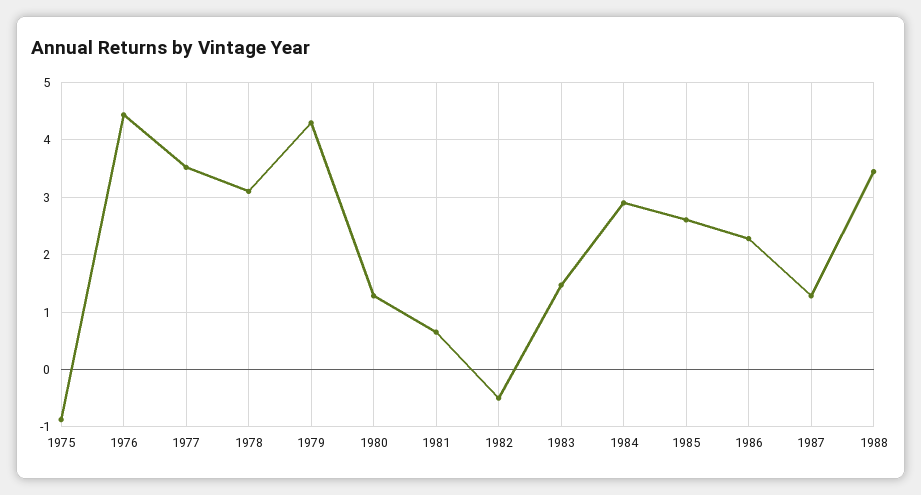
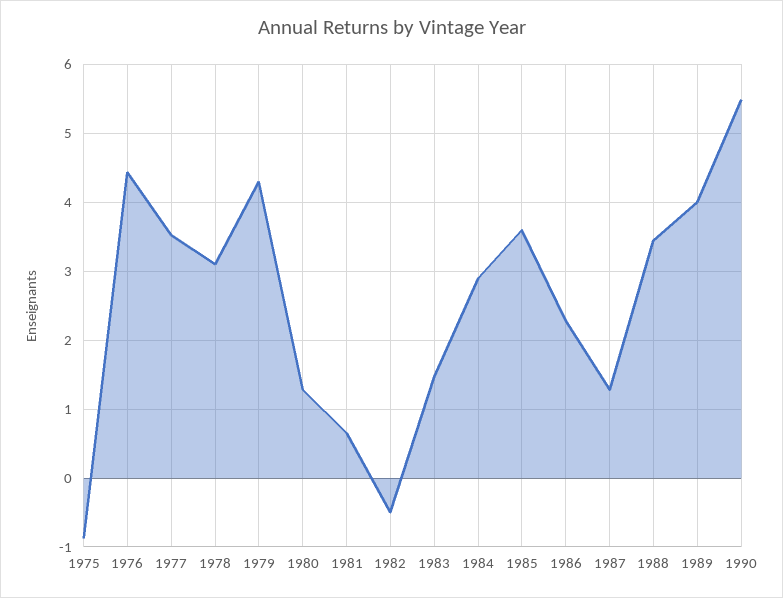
1985: 2.6 -> 3.6
1989: none -> 4
1990: none -> 5.5

